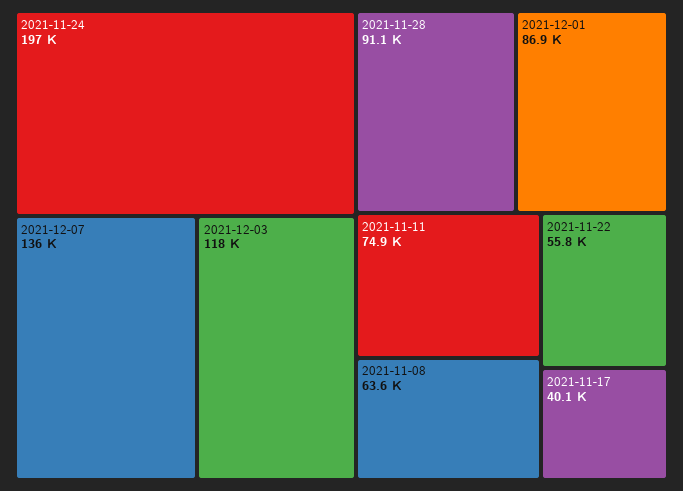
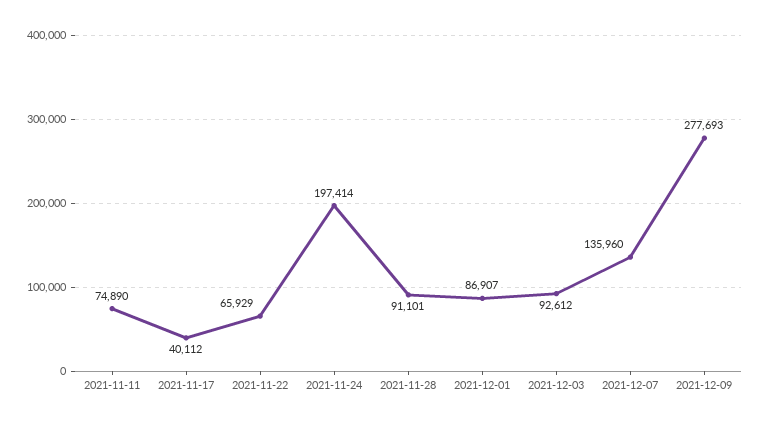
2021-12-03: 118000 -> 92612
2021-11-08: 63600 -> none
2021-11-22: 55800 -> 65929
2021-12-09: none -> 277693

